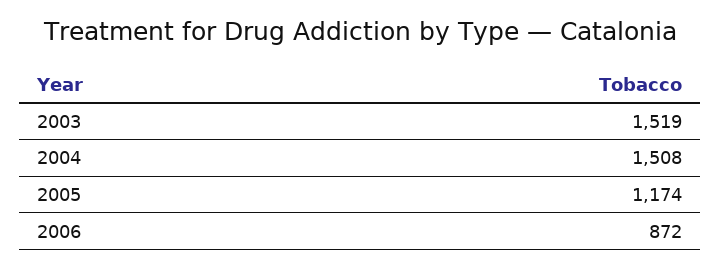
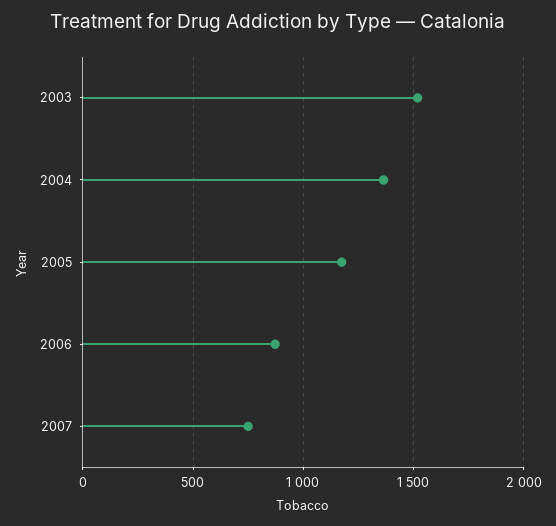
2004: 1508 -> 1350
2007: none -> 750

